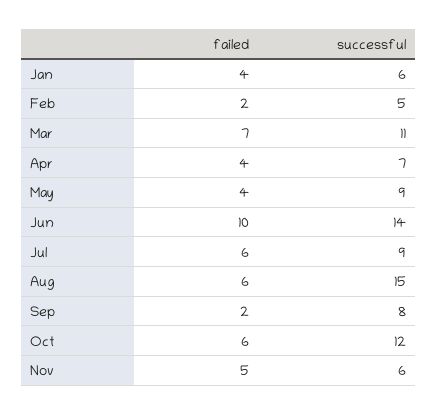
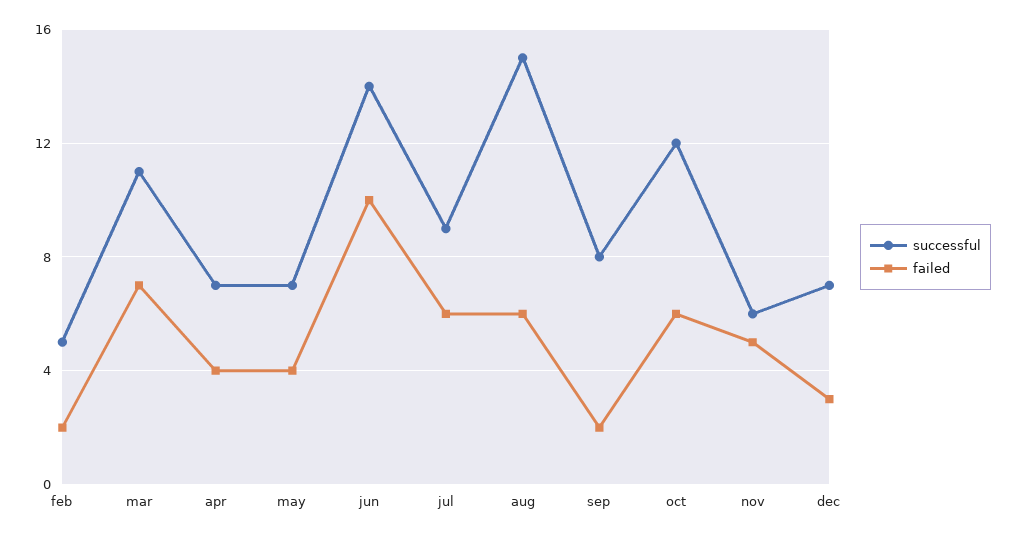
failed, Jan: 4 -> none
successful, Jan: 6 -> none
successful, May: 9 -> 7
successful, dec: none -> 7
failed, dec: none -> 3

